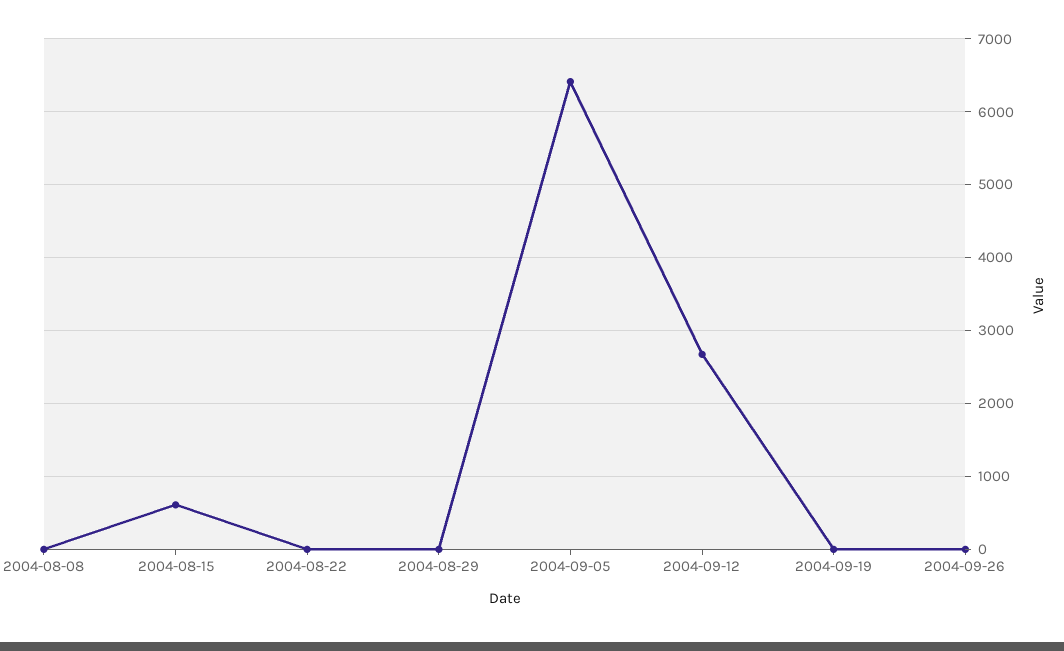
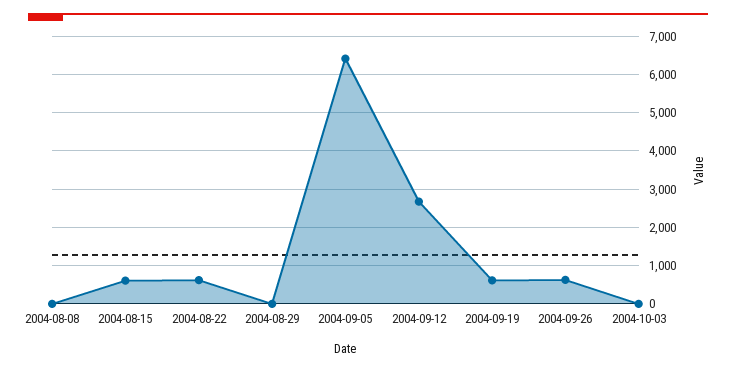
2004-08-22: 0 -> 600
2004-09-19: 0 -> 600
2004-09-26: 0 -> 600
2004-10-03: none -> 0

